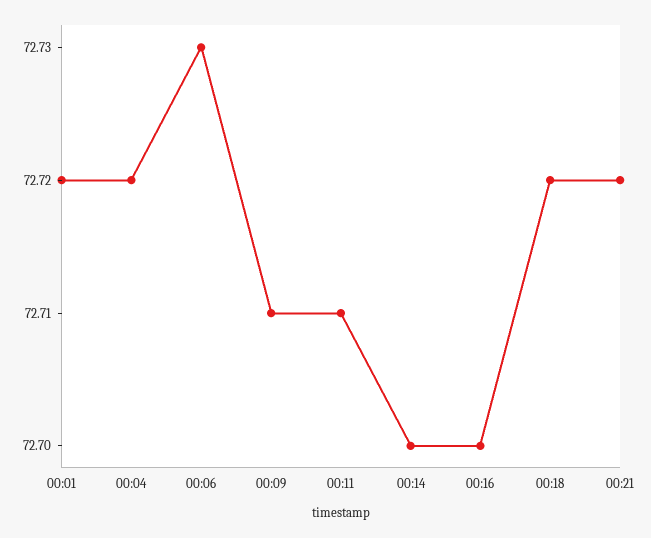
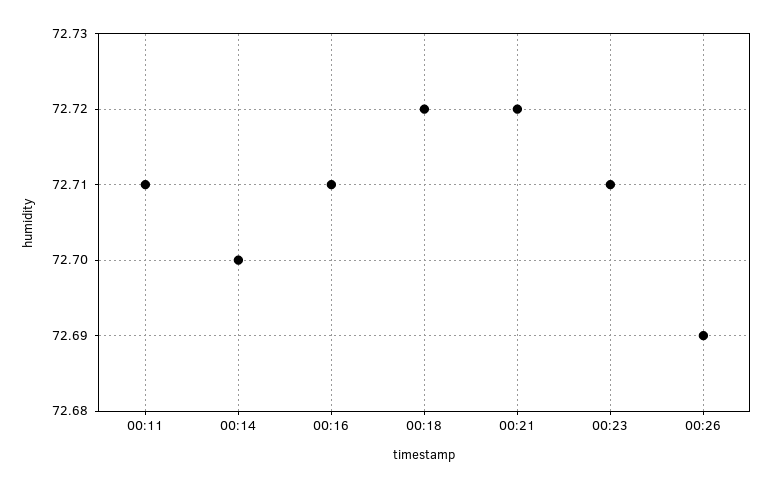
00:01: 72.72 -> none
00:04: 72.72 -> none
00:06: 72.73 -> none
00:09: 72.71 -> none
00:16: 72.7 -> 72.71
00:23: none -> 72.71
00:26: none -> 72.69

